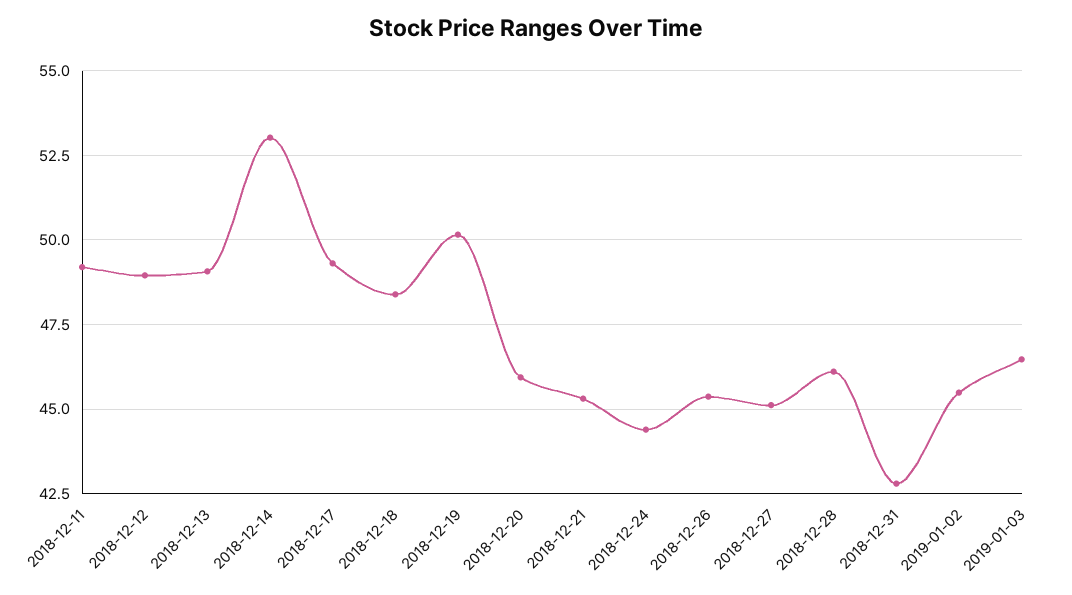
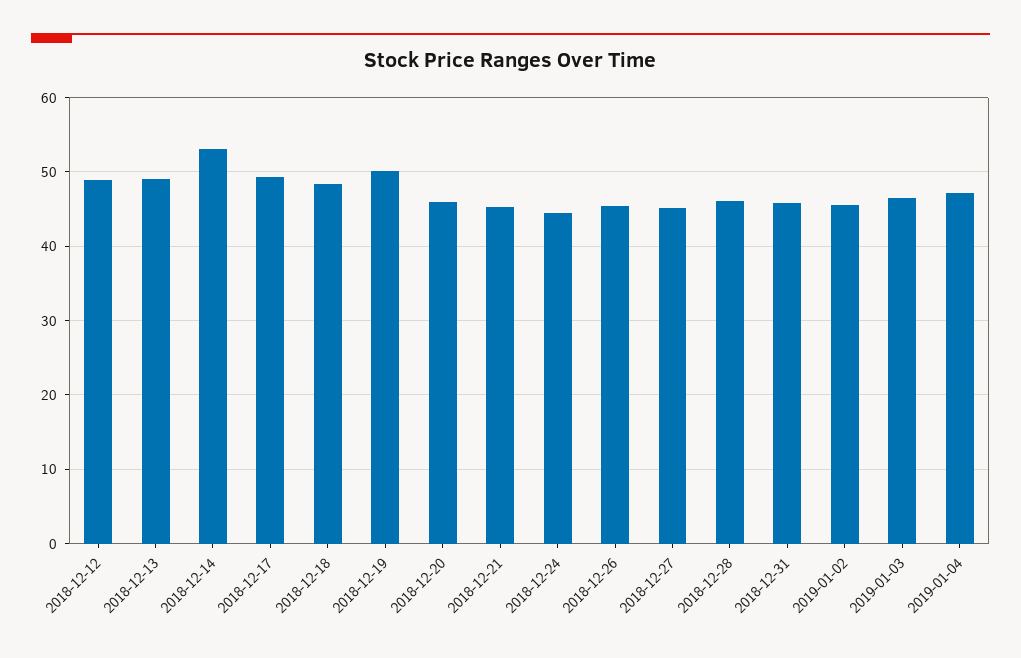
2018-12-11: 49.25 -> none
2018-12-31: 42.75 -> 46
2019-01-04: none -> 47

